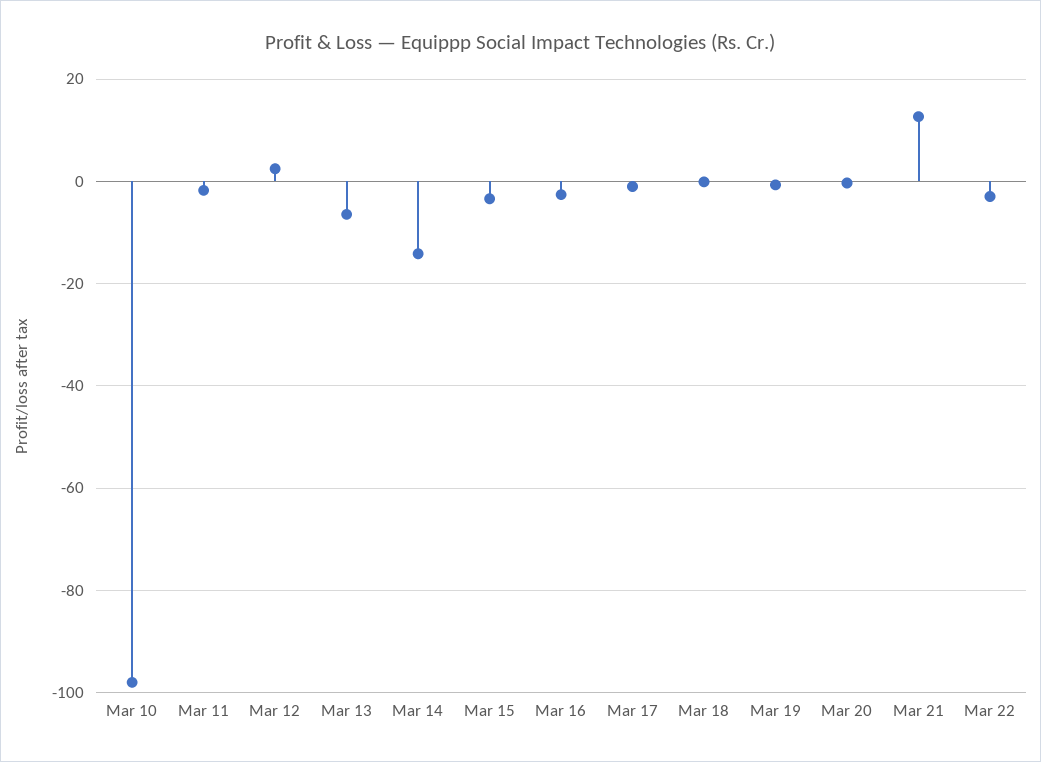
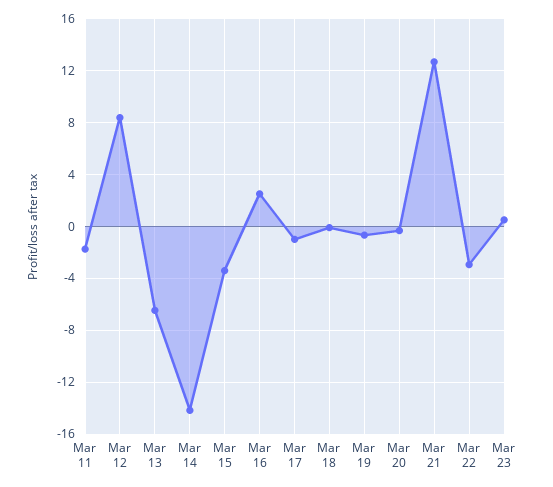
Mar 10: -98 -> none
Mar 12: 2 -> 8.5
Mar 16: -2 -> 2.5
Mar 23: none -> 0.5

